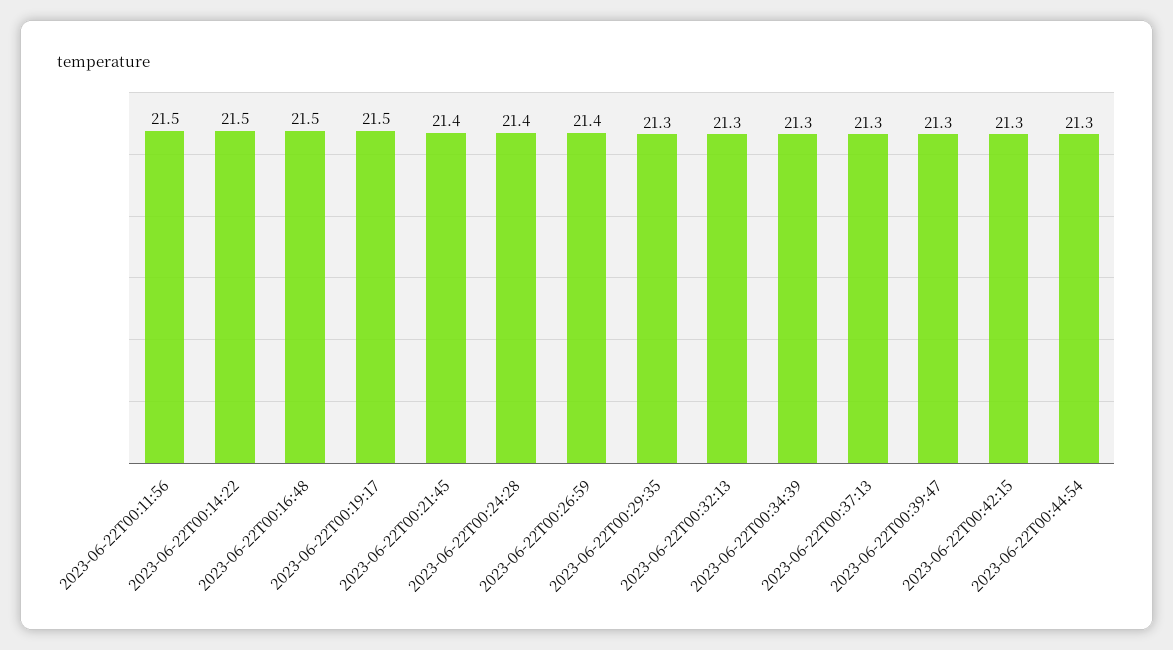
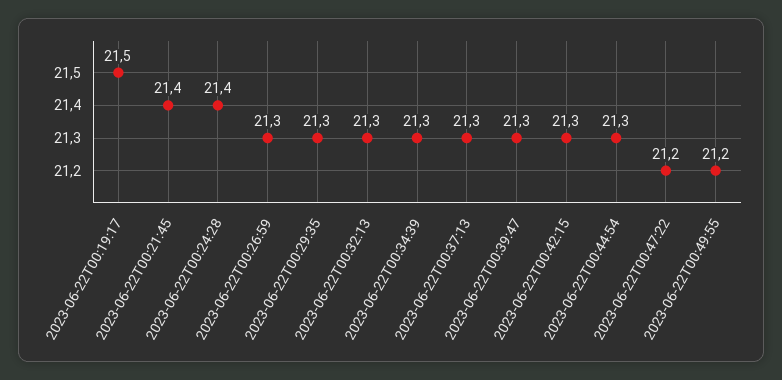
2023-06-22T00:11:56: 21.5 -> none
2023-06-22T00:14:22: 21.5 -> none
2023-06-22T00:16:48: 21.5 -> none
2023-06-22T00:26:59: 21.4 -> 21.3
2023-06-22T00:47:22: none -> 21.2
2023-06-22T00:49:55: none -> 21.2

